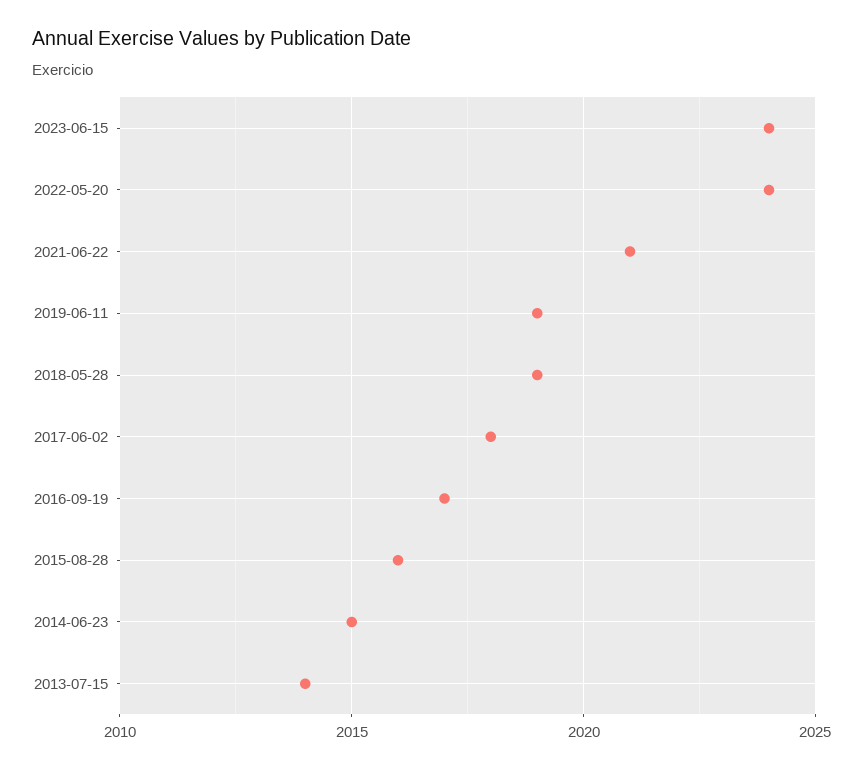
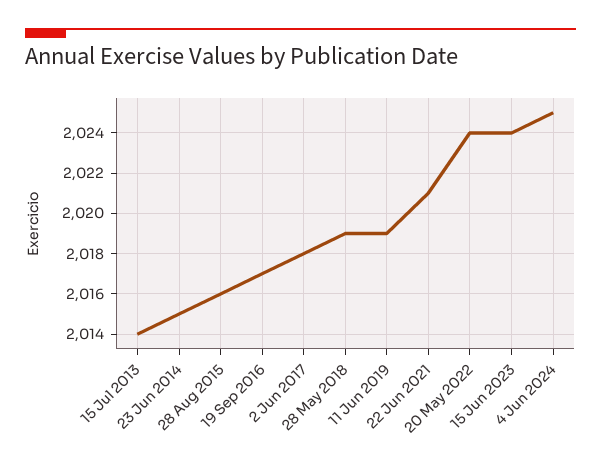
4 Jun 2024: none -> 2025

